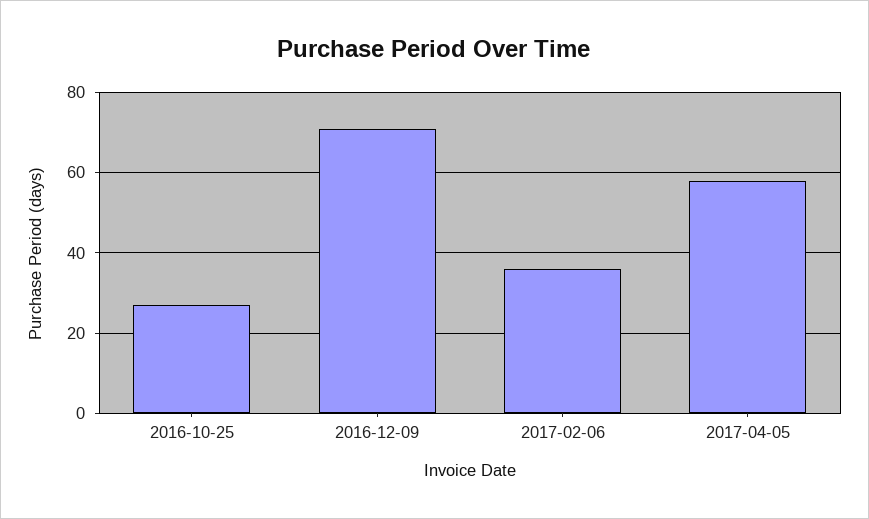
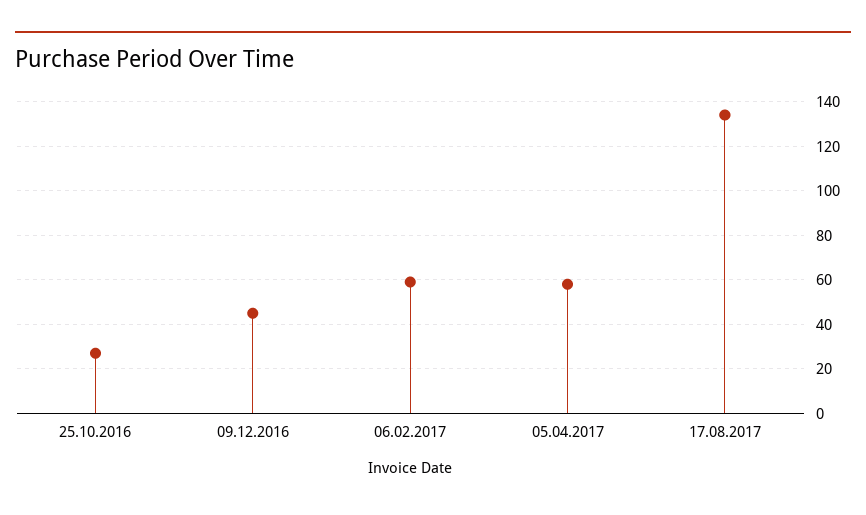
2016-12-09: 70 -> 45
2017-02-06: 35 -> 60
17.08.2017: none -> 135

